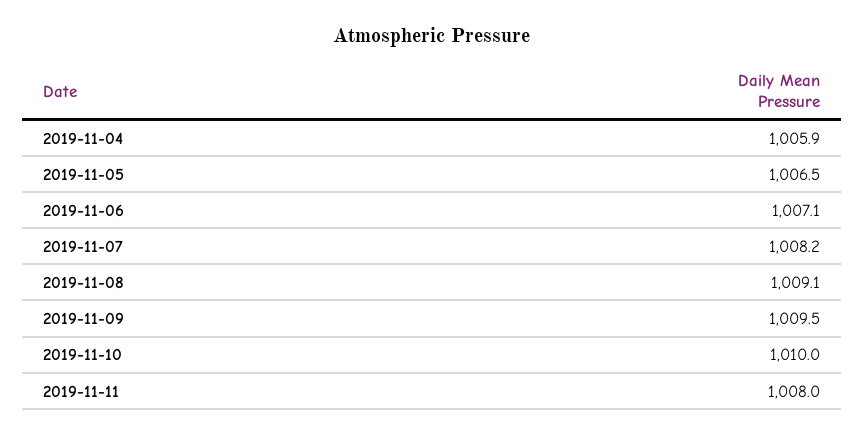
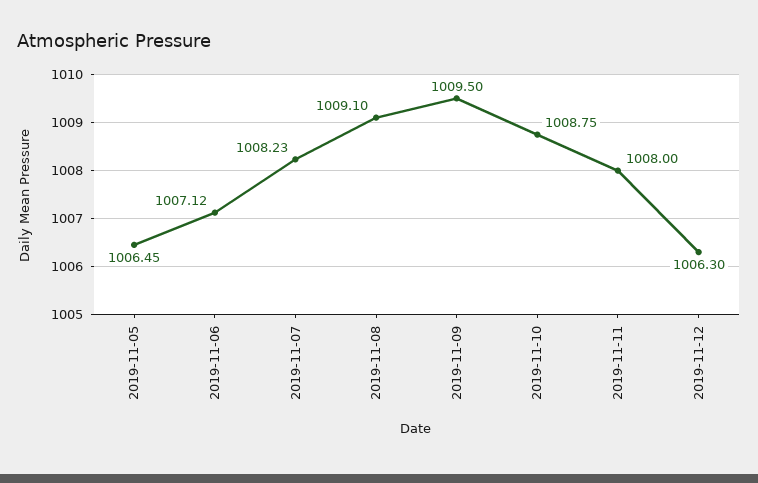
2019-11-04: 1005.9 -> none
2019-11-10: 1010 -> 1008.75
2019-11-12: none -> 1006.3

